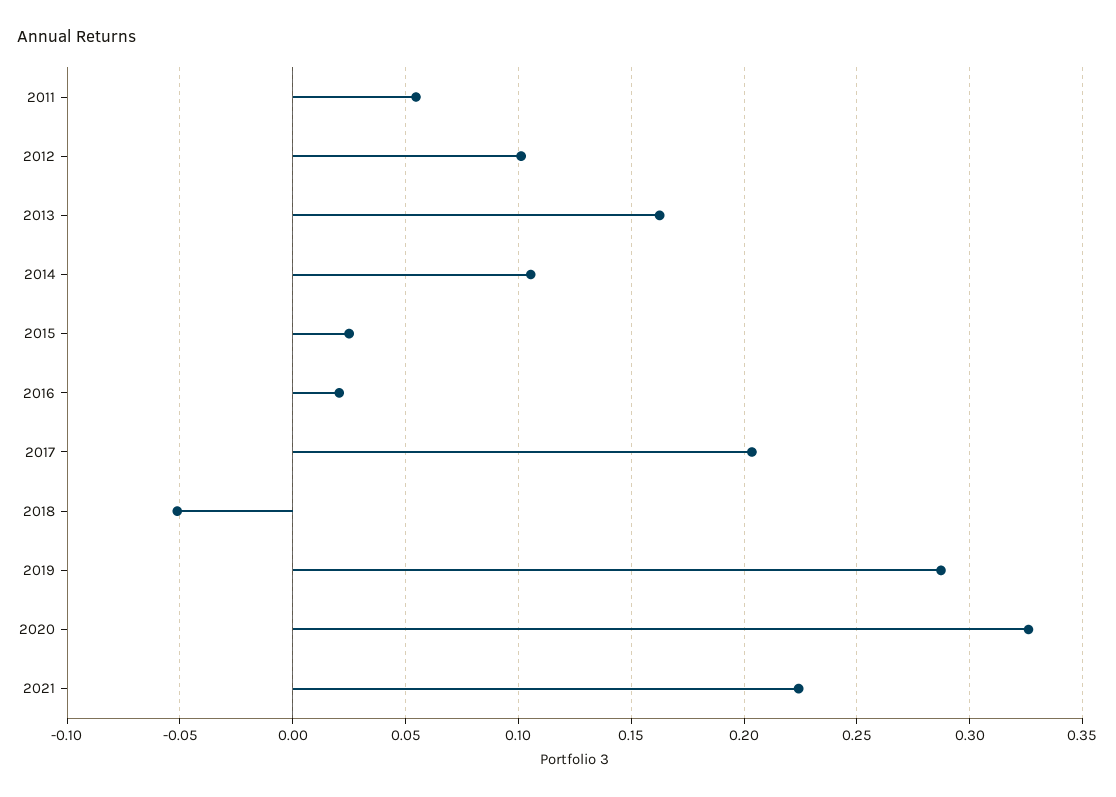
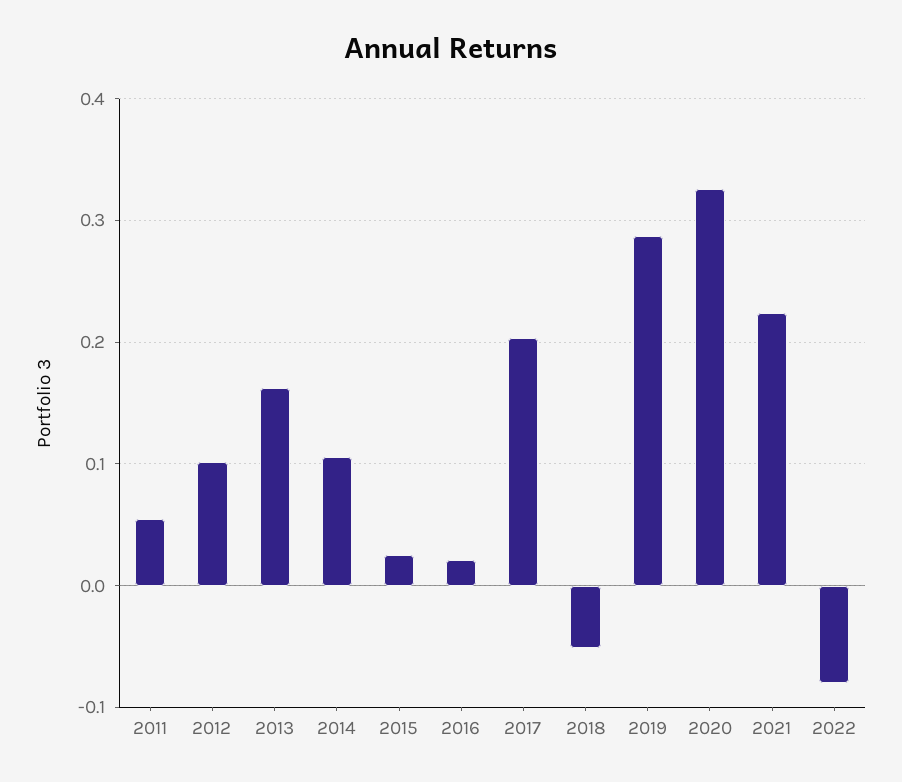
2022: none -> -0.08

